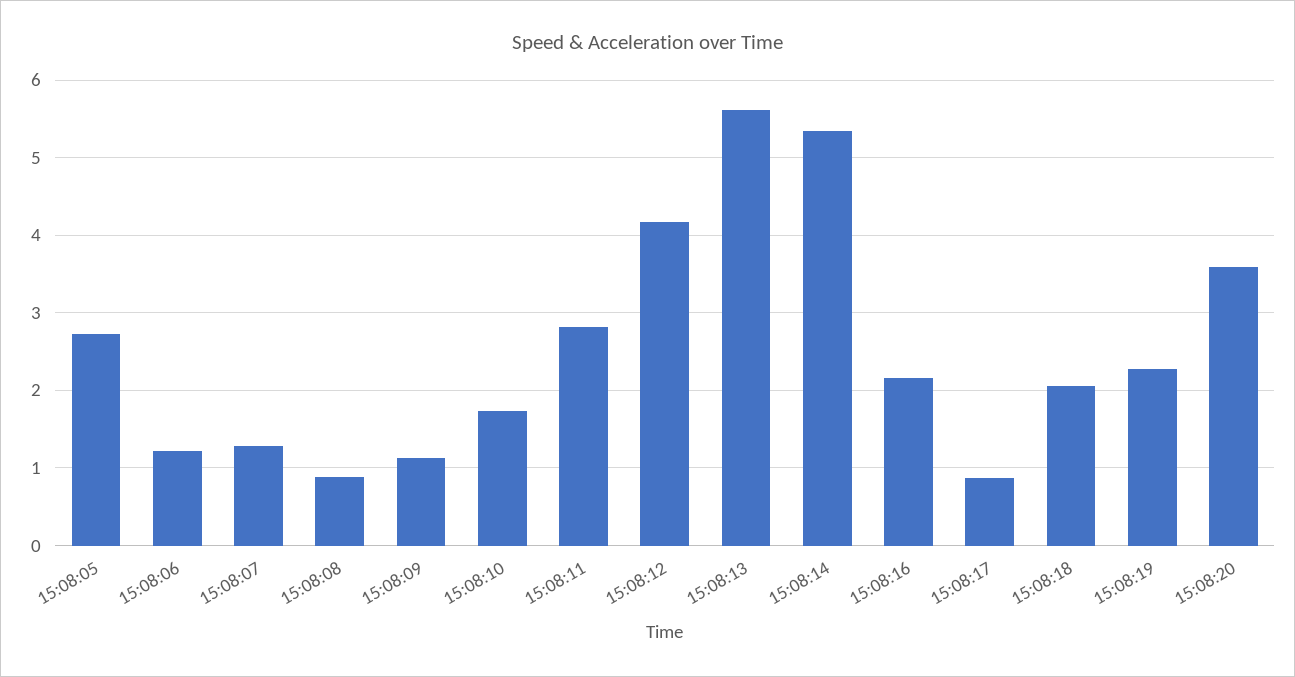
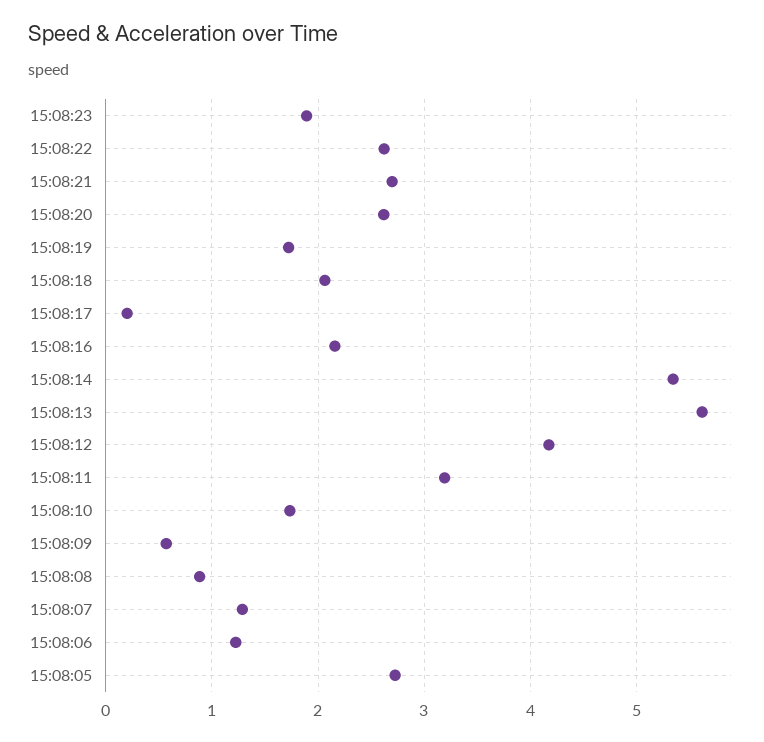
15:08:09: 1.1 -> 0.6
15:08:11: 2.8 -> 3.2
15:08:17: 0.9 -> 0.2
15:08:19: 2.3 -> 1.7
15:08:20: 3.6 -> 2.6
15:08:23: none -> 1.9
15:08:22: none -> 2.6
15:08:21: none -> 2.7

